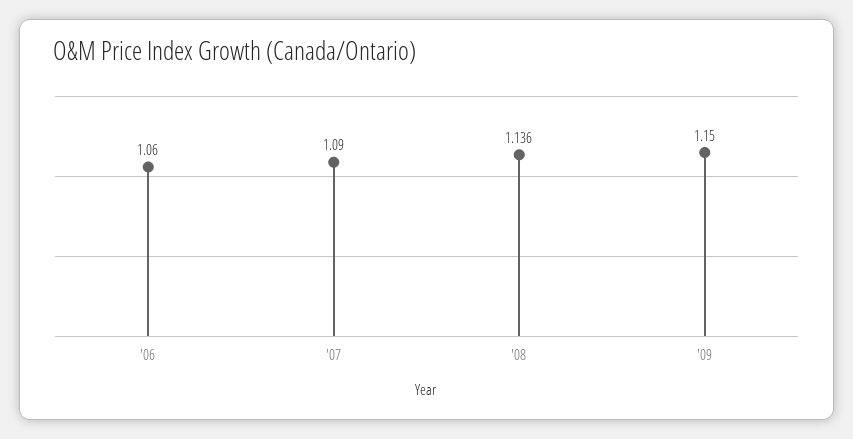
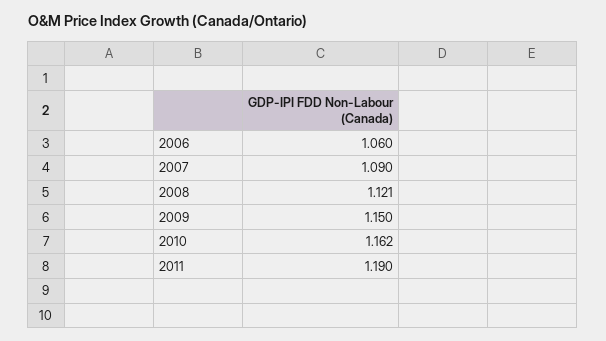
'08: 1.136 -> 1.121
2010: none -> 1.162
2011: none -> 1.19

